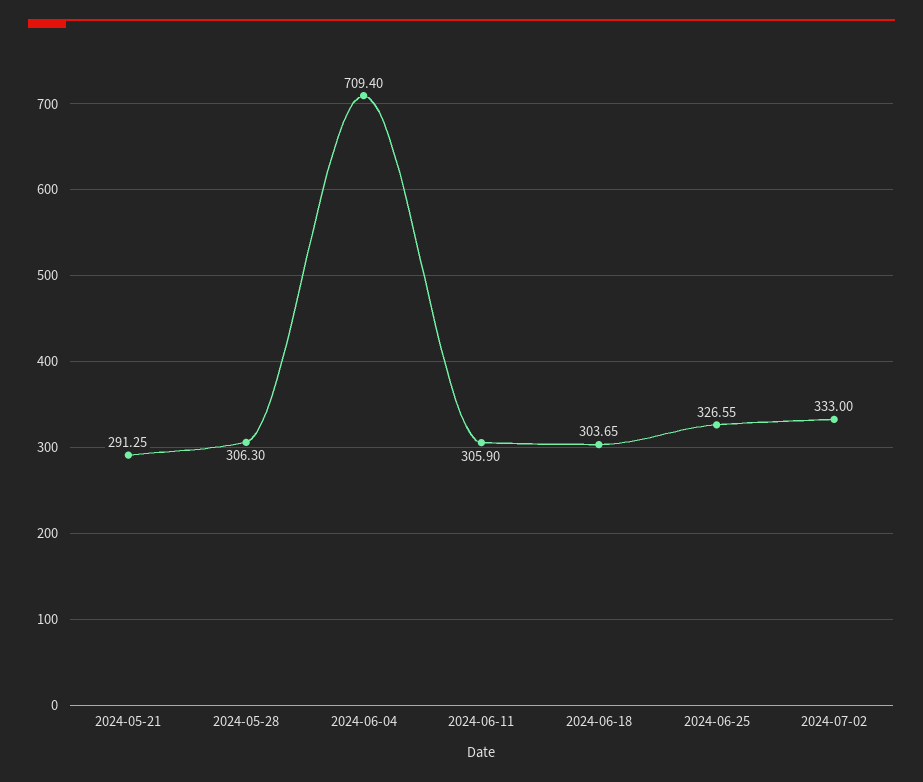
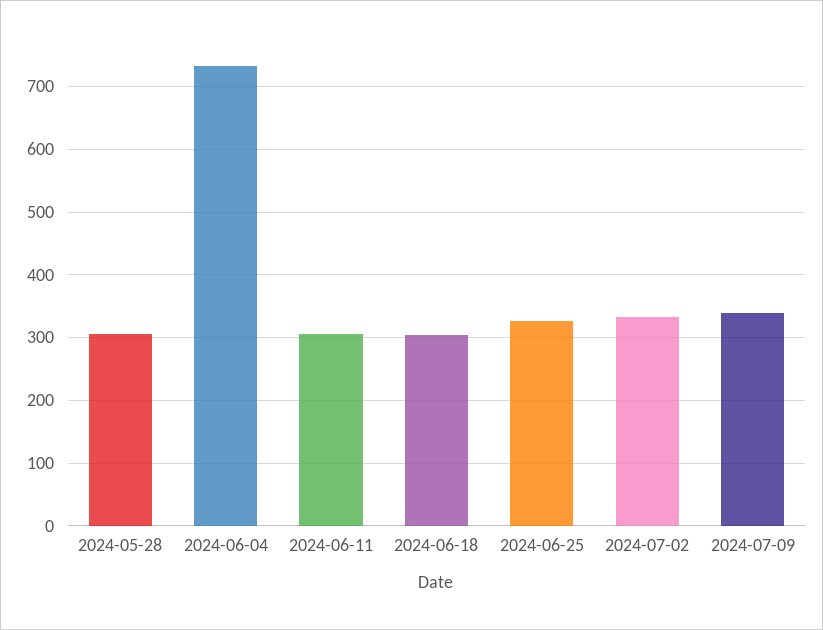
2024-05-21: 291.25 -> none
2024-06-04: 709.4 -> 730
2024-07-09: none -> 340

